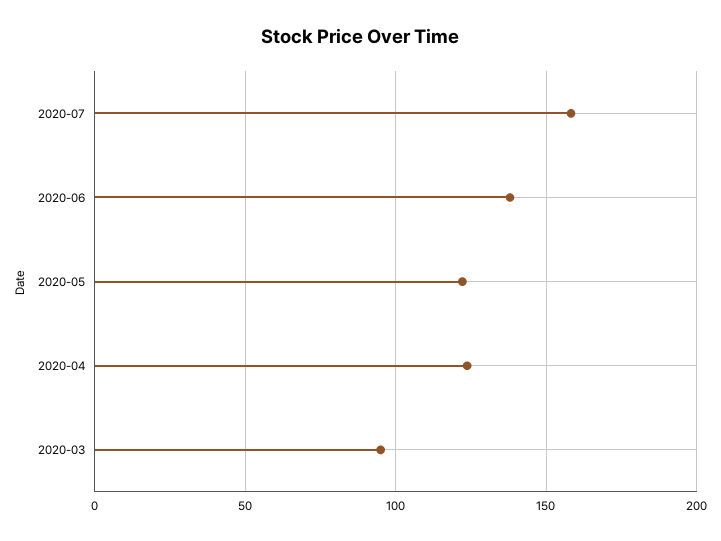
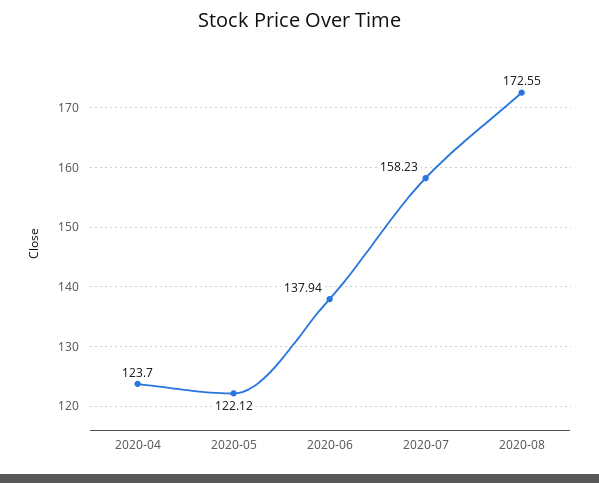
2020-03: 95 -> none
2020-08: none -> 172.55

